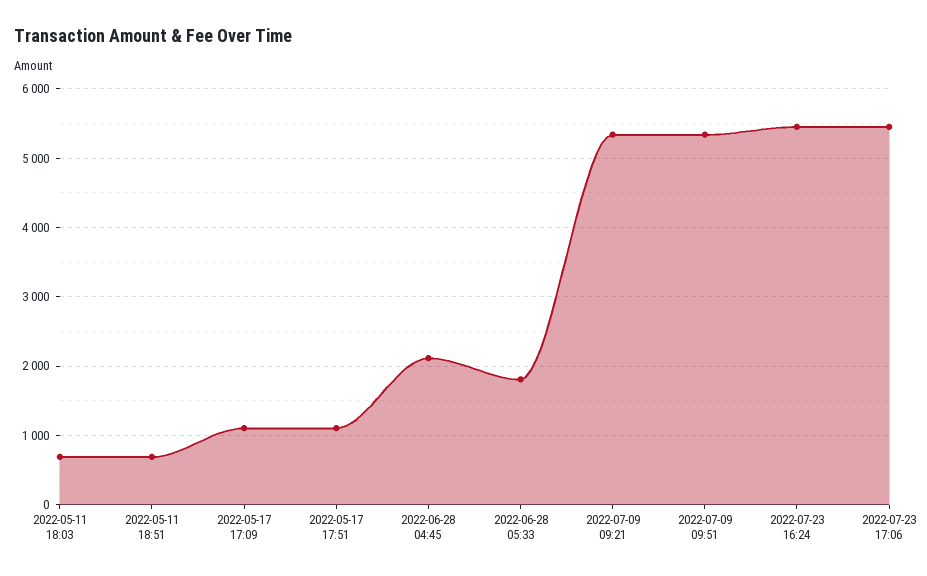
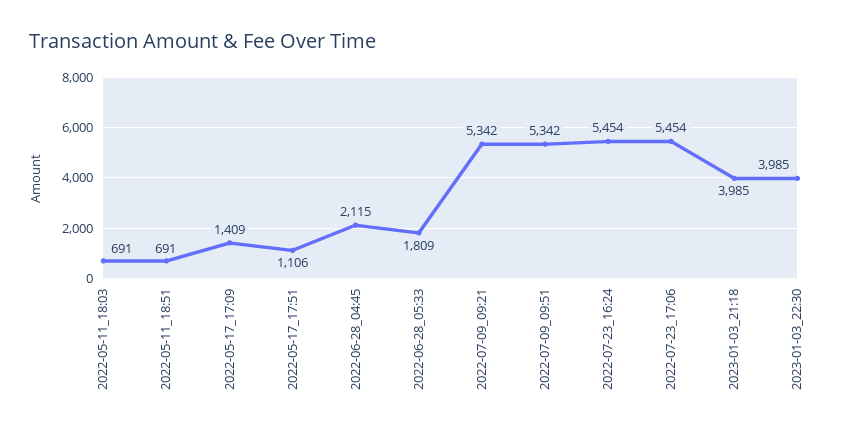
2022-05-17 17:09: 1100 -> 1409
2023-01-03_21:18: none -> 3985
2023-01-03_22:30: none -> 3985

